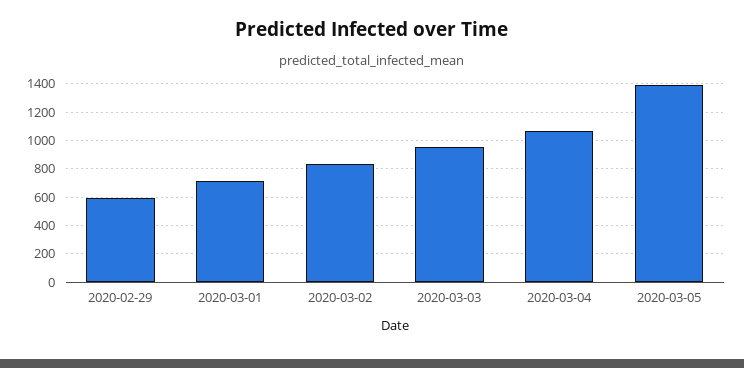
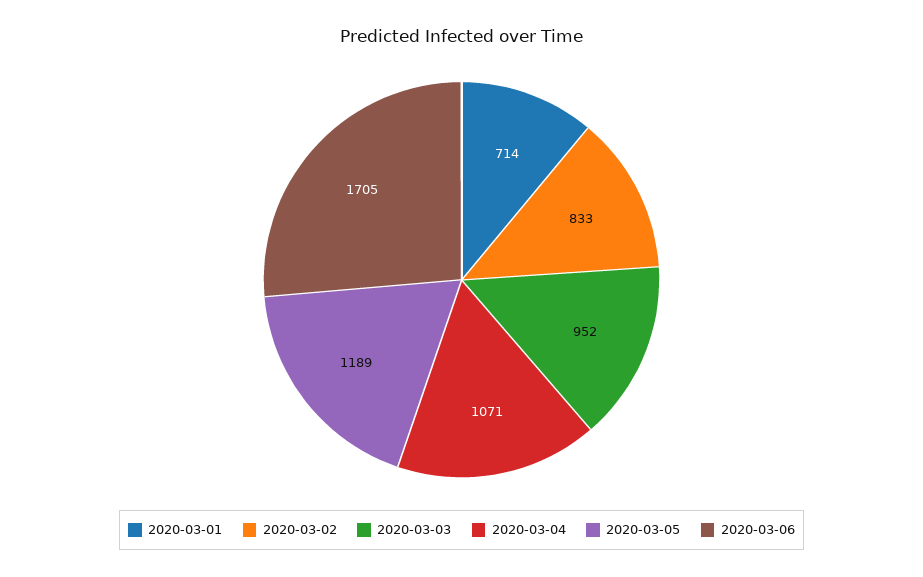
2020-02-29: 600 -> none
2020-03-05: 1400 -> 1189
2020-03-06: none -> 1705

